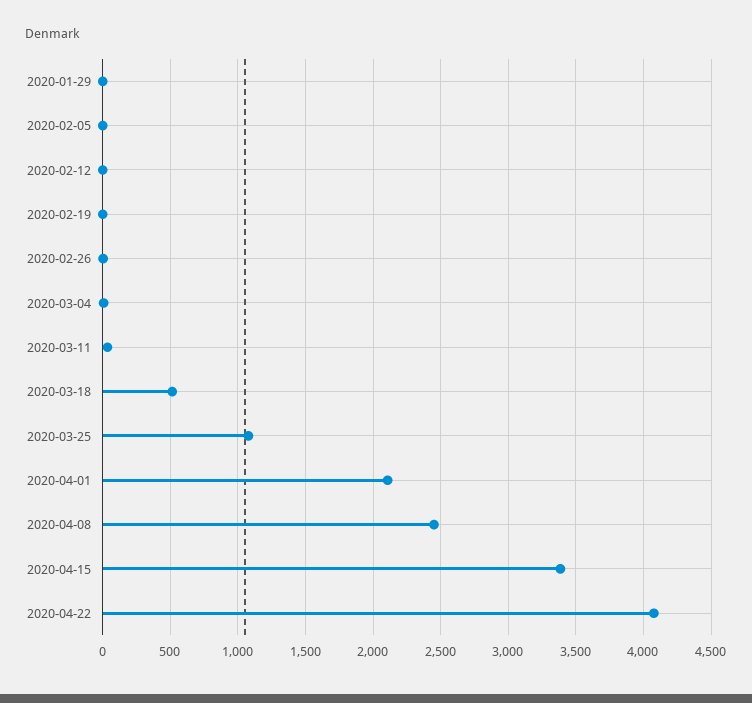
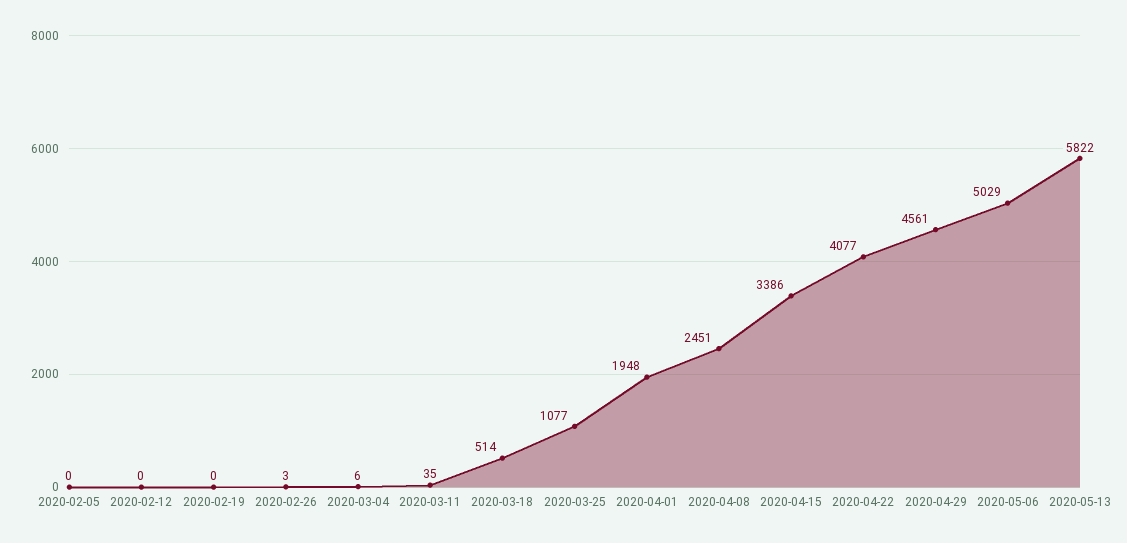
2020-01-29: 0 -> none
2020-04-01: 2100 -> 1948
2020-04-29: none -> 4561
2020-05-06: none -> 5029
2020-05-13: none -> 5822

